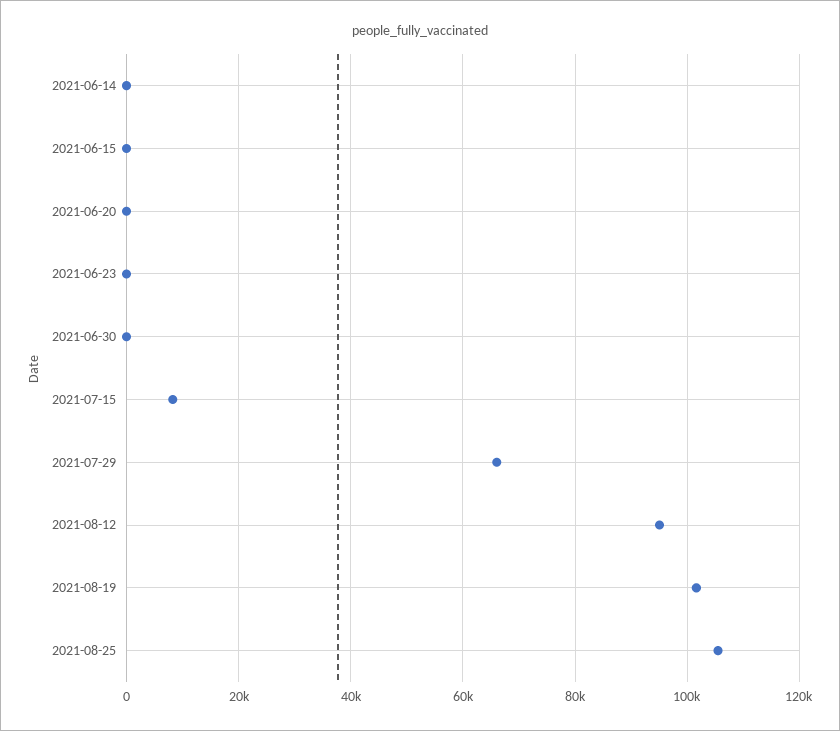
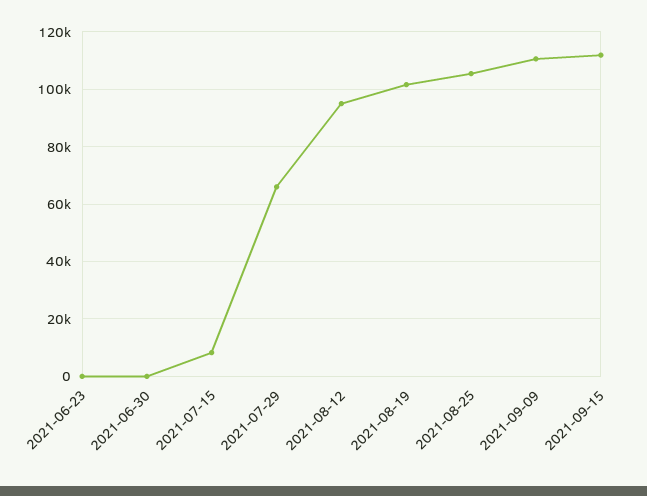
2021-06-14: 0 -> none
2021-06-15: 0 -> none
2021-06-20: 0 -> none
2021-09-09: none -> 110000
2021-09-15: none -> 112500

